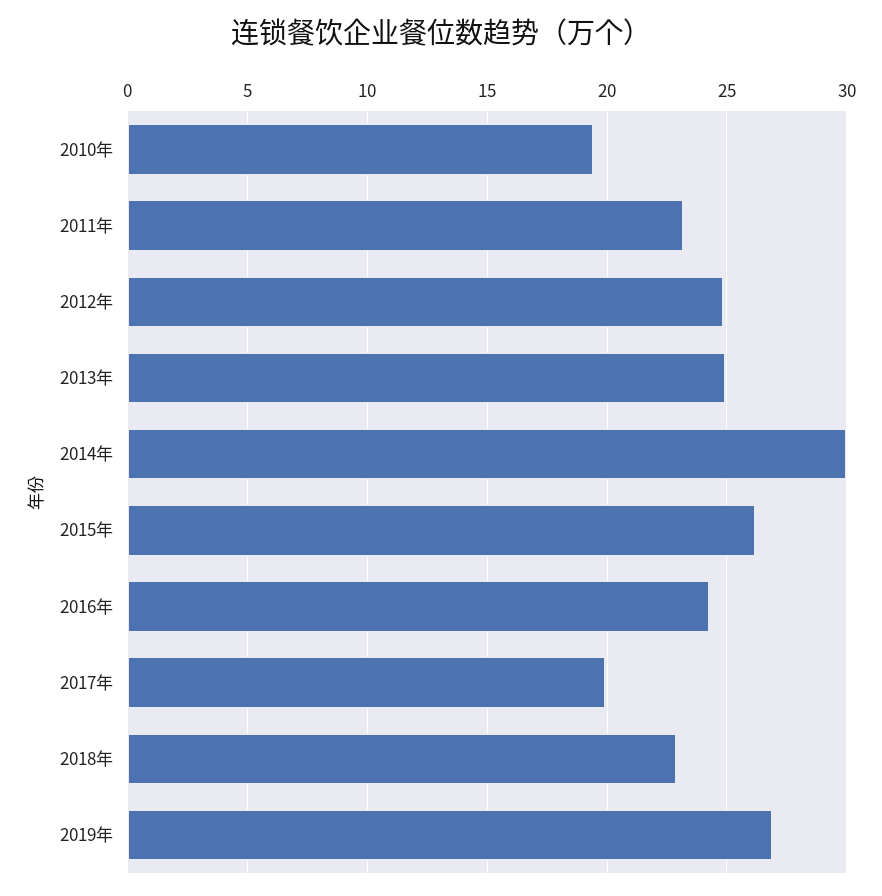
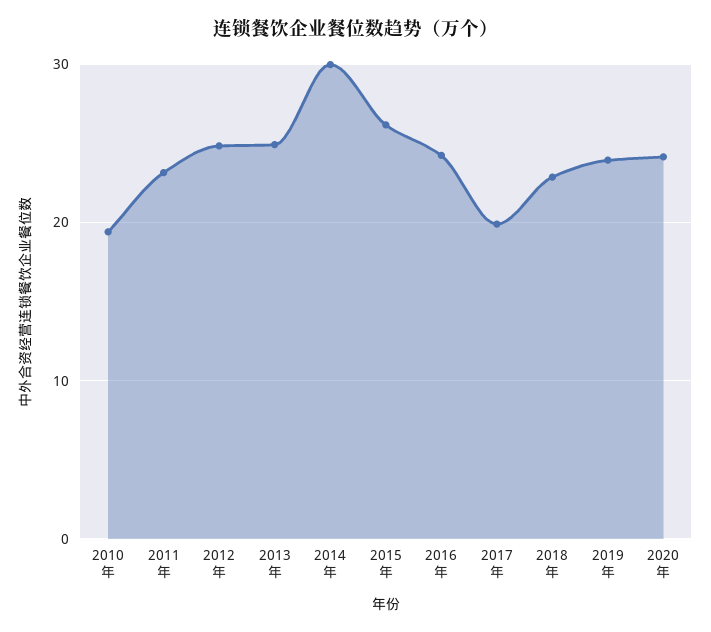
2019年: 27 -> 24
2020年: none -> 24

